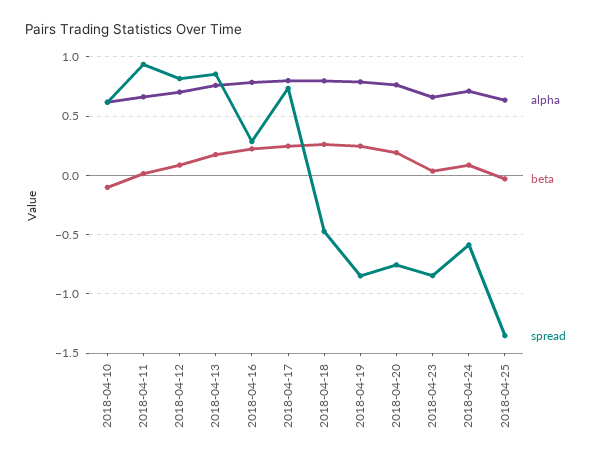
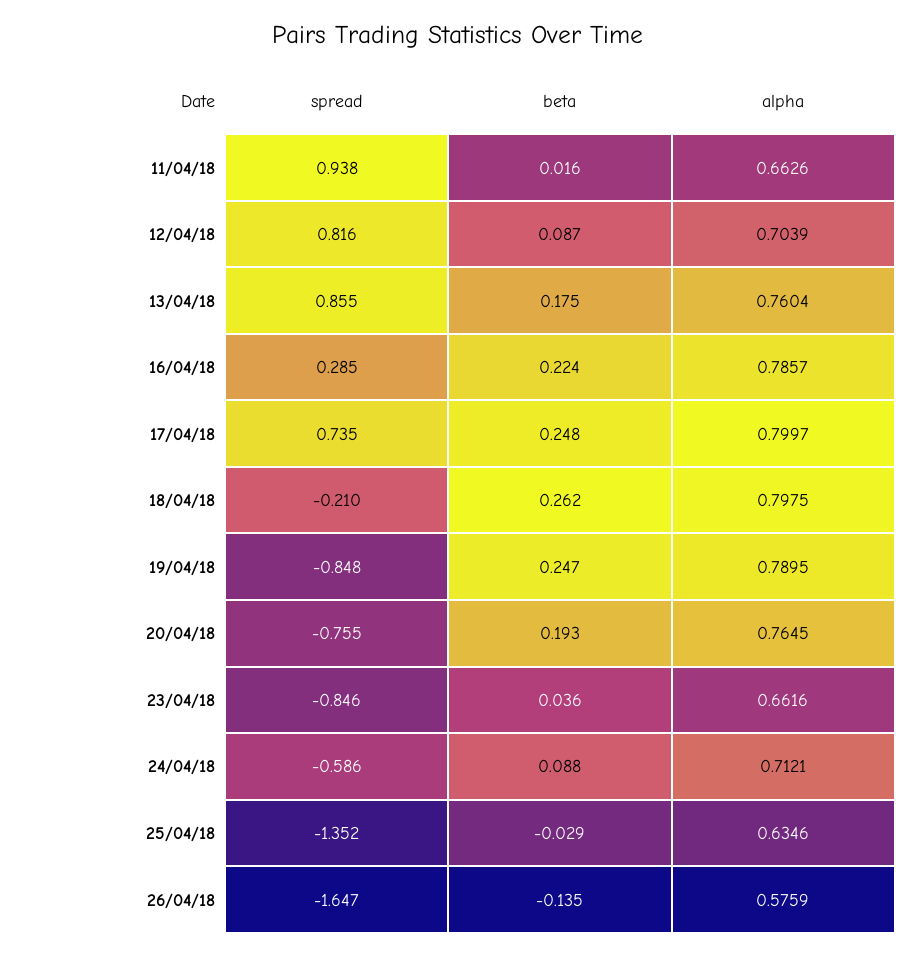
alpha, 2018-04-10: 0.6 -> none
beta, 2018-04-10: -0.1 -> none
spread, 2018-04-10: 0.6 -> none
spread, 2018-04-18: -0.5 -> -0.21
spread, 26/04/18: none -> -1.647
beta, 26/04/18: none -> -0.135
alpha, 26/04/18: none -> 0.5759

